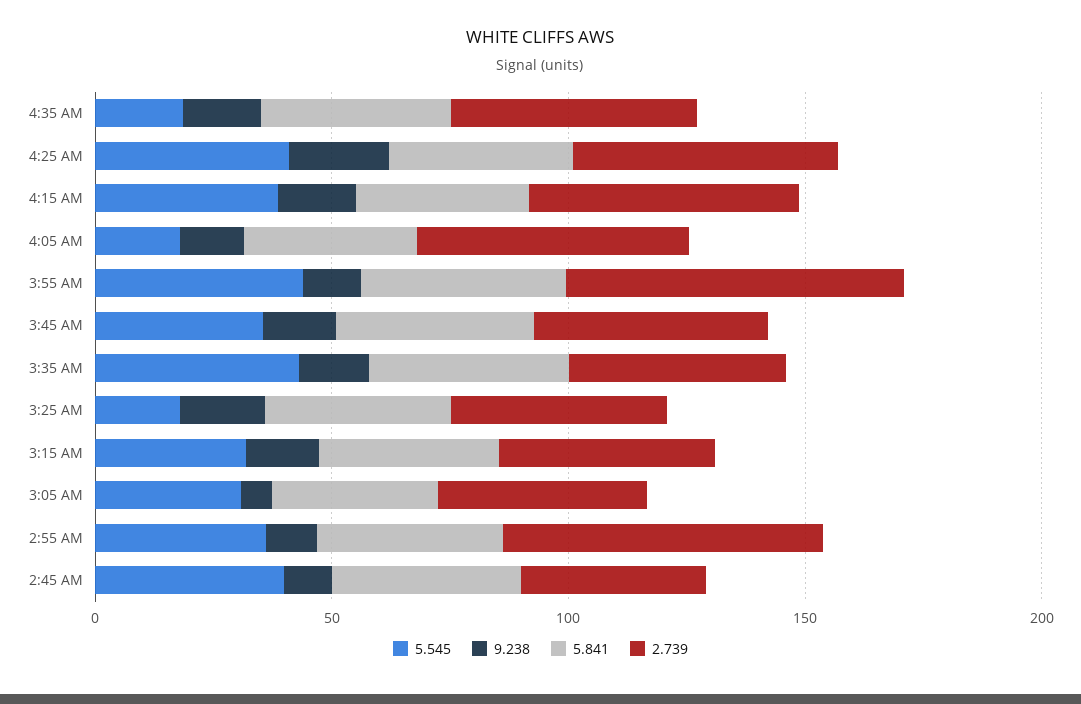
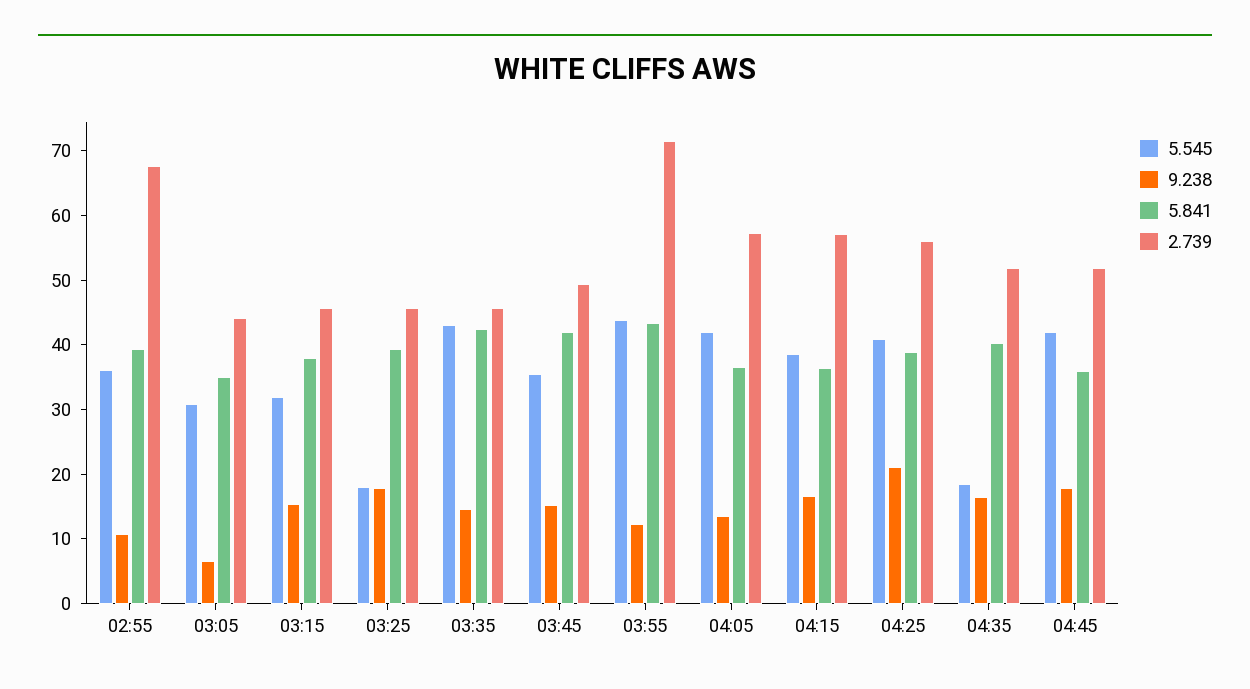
5.545, 4:05 AM: 20 -> 42
5.545, 2:45 AM: 40 -> none
9.238, 2:45 AM: 10 -> none
5.841, 2:45 AM: 40 -> none
2.739, 2:45 AM: 40 -> none
5.545, 04:45: none -> 42
9.238, 04:45: none -> 18
5.841, 04:45: none -> 36
2.739, 04:45: none -> 52

